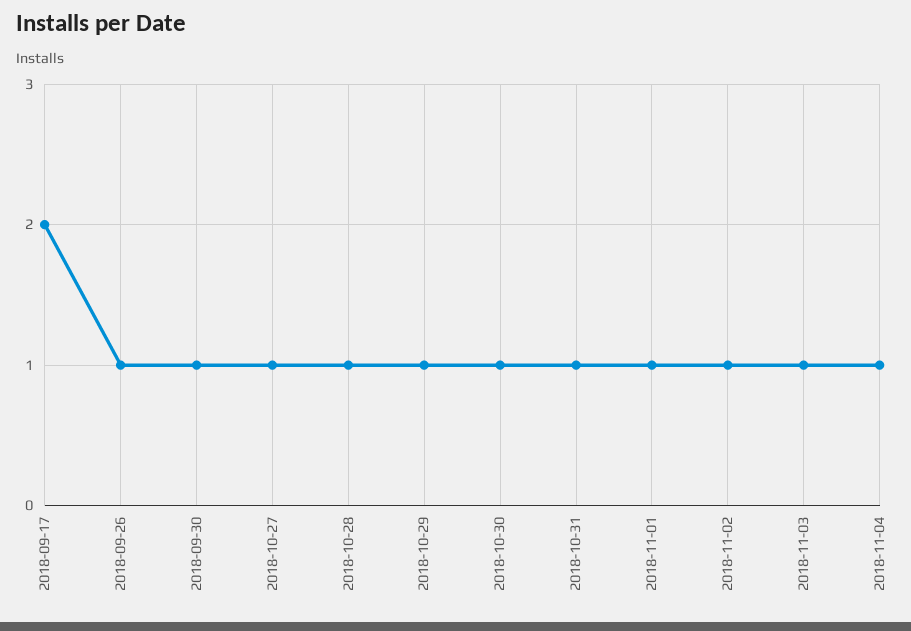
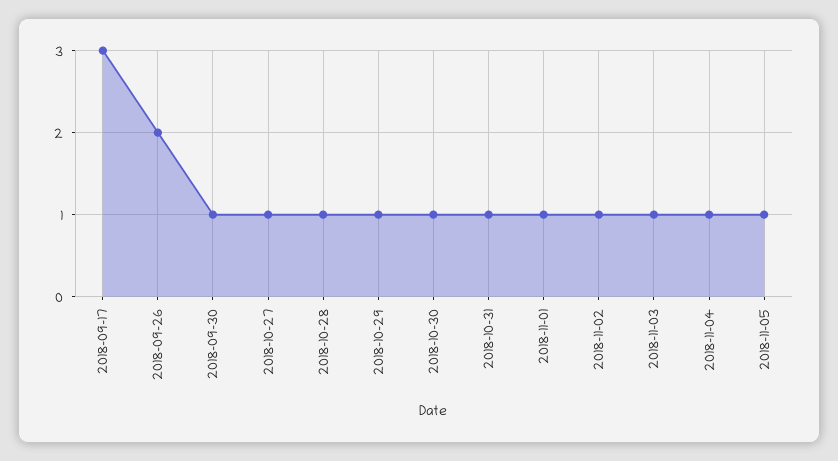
2018-09-17: 2 -> 3
2018-09-26: 1 -> 2
2018-11-05: none -> 1

